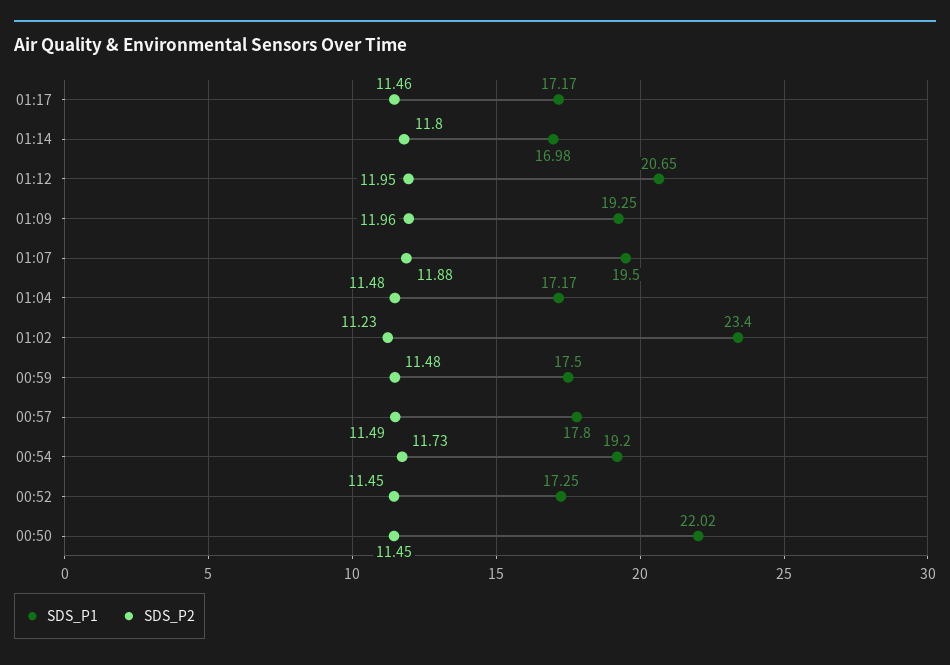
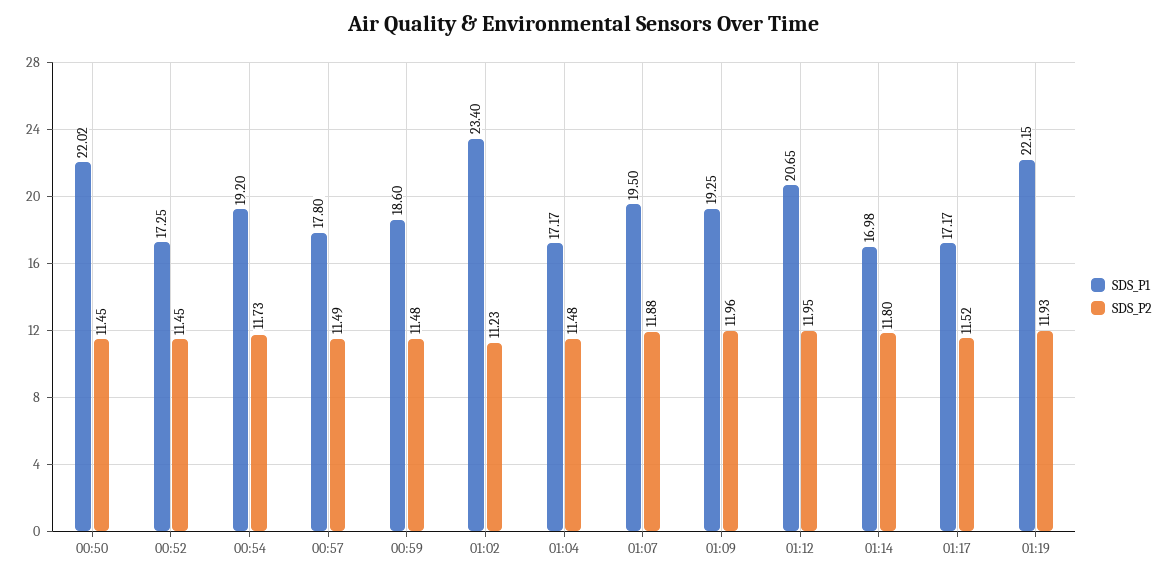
SDS_P2, 01:17: 11.46 -> 11.52
SDS_P1, 00:59: 17.5 -> 18.6
SDS_P1, 01:19: none -> 22.15
SDS_P2, 01:19: none -> 11.93

